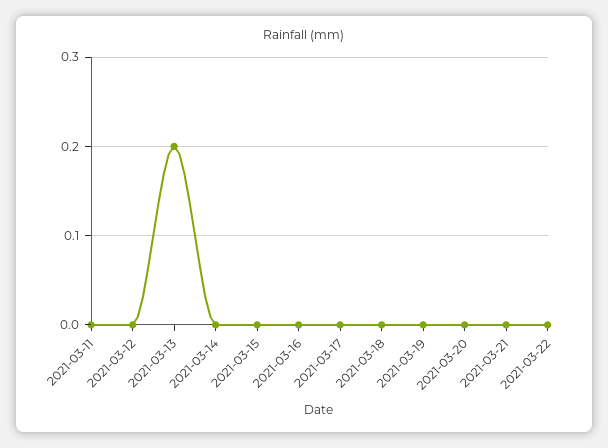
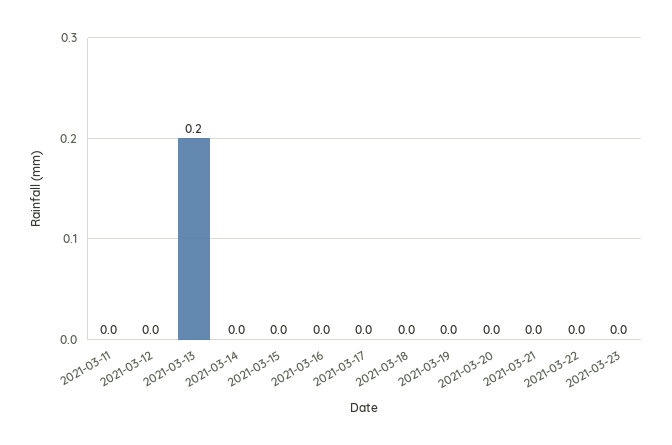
2021-03-23: none -> 0

